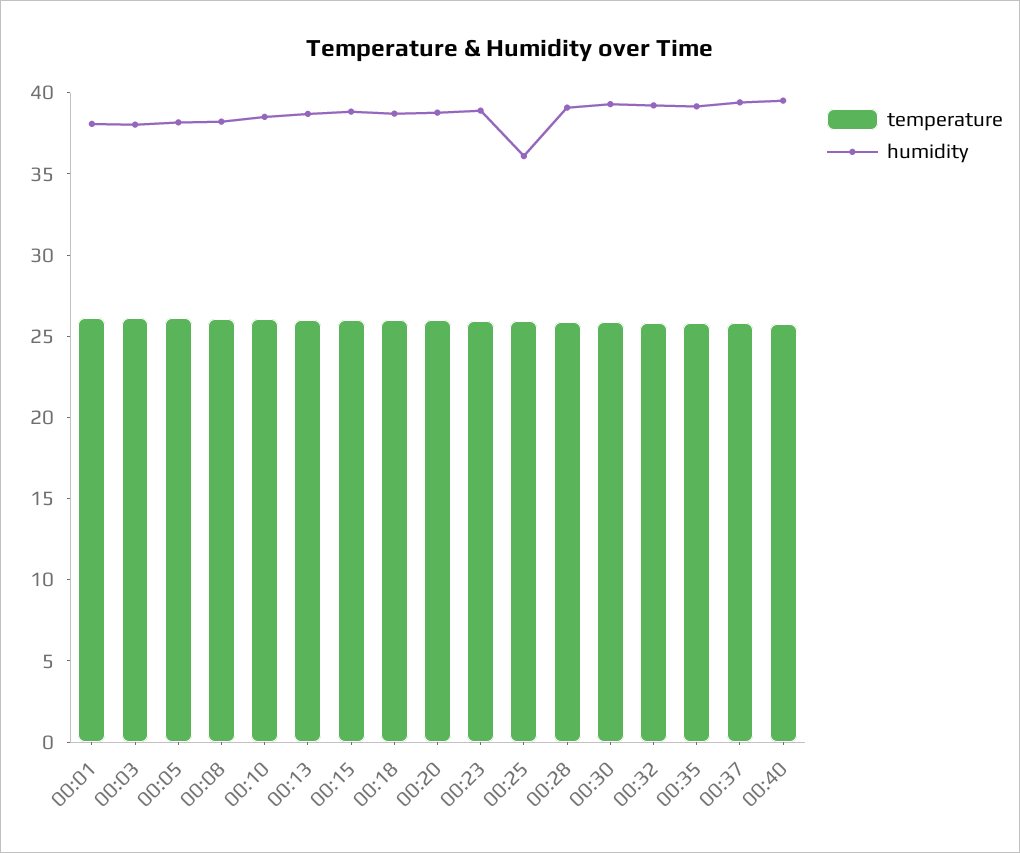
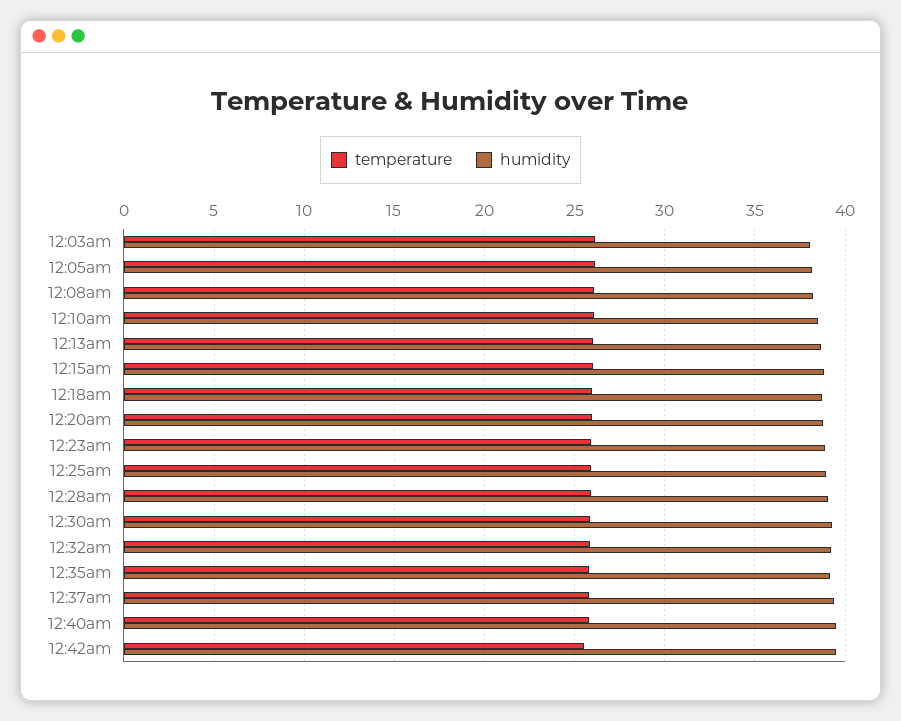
temperature, 00:01: 26 -> none
humidity, 00:01: 38 -> none
humidity, 00:25: 36 -> 39
temperature, 12:42am: none -> 25.5
humidity, 12:42am: none -> 39.5

